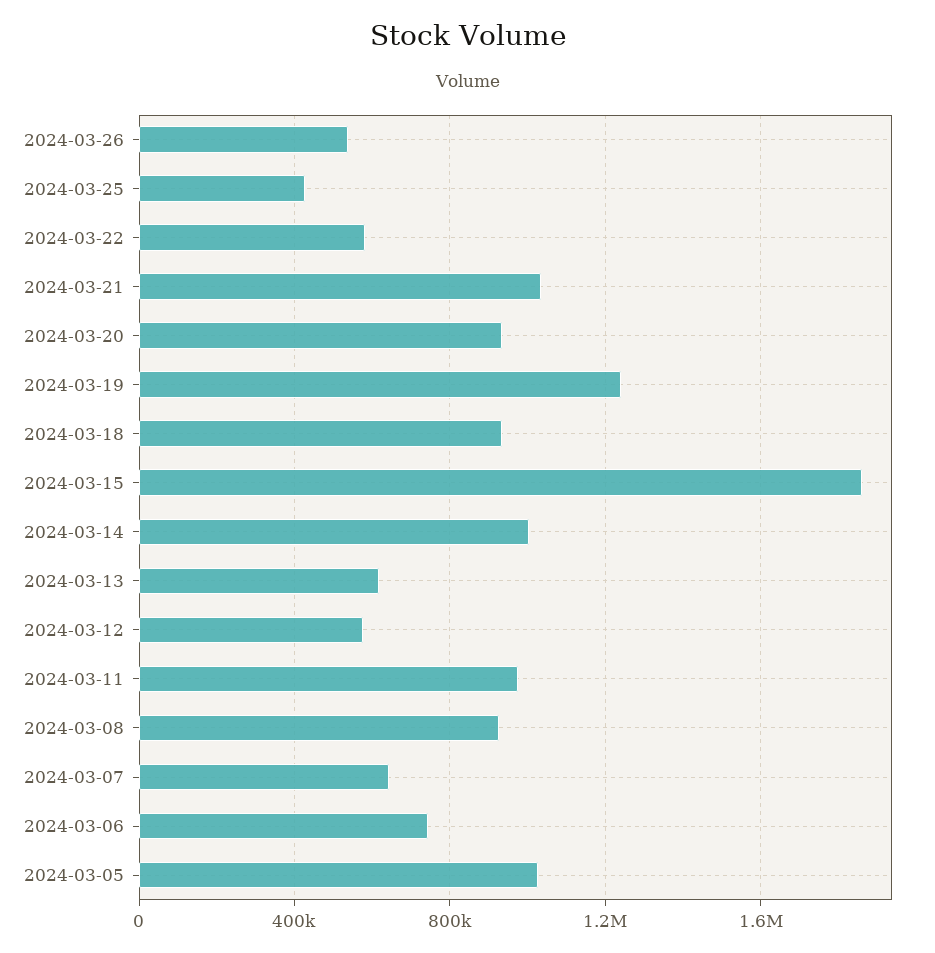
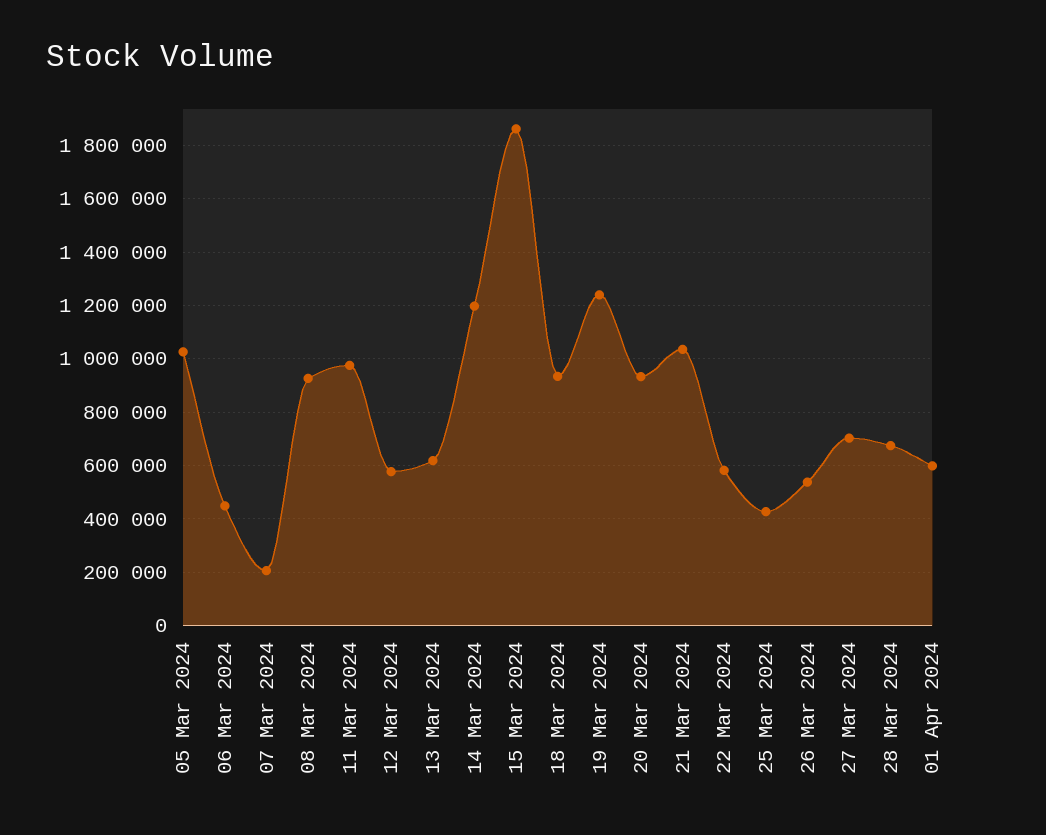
2024-03-14: 1000000 -> 1200000
2024-03-07: 650000 -> 200000
2024-03-06: 750000 -> 450000
27 Mar 2024: none -> 700000
28 Mar 2024: none -> 675000
01 Apr 2024: none -> 600000

